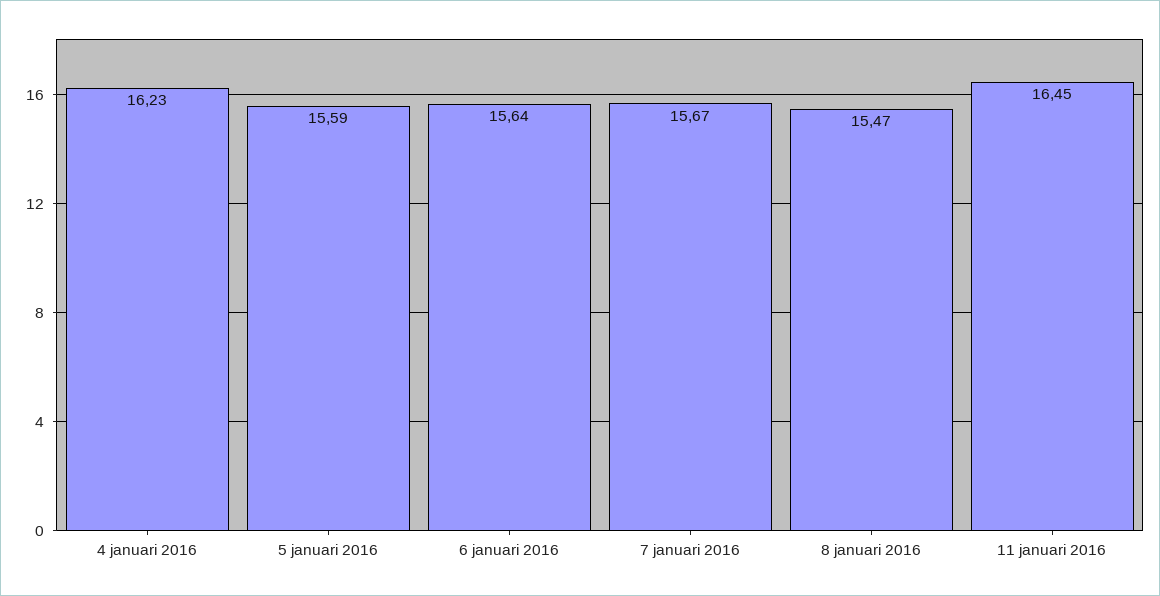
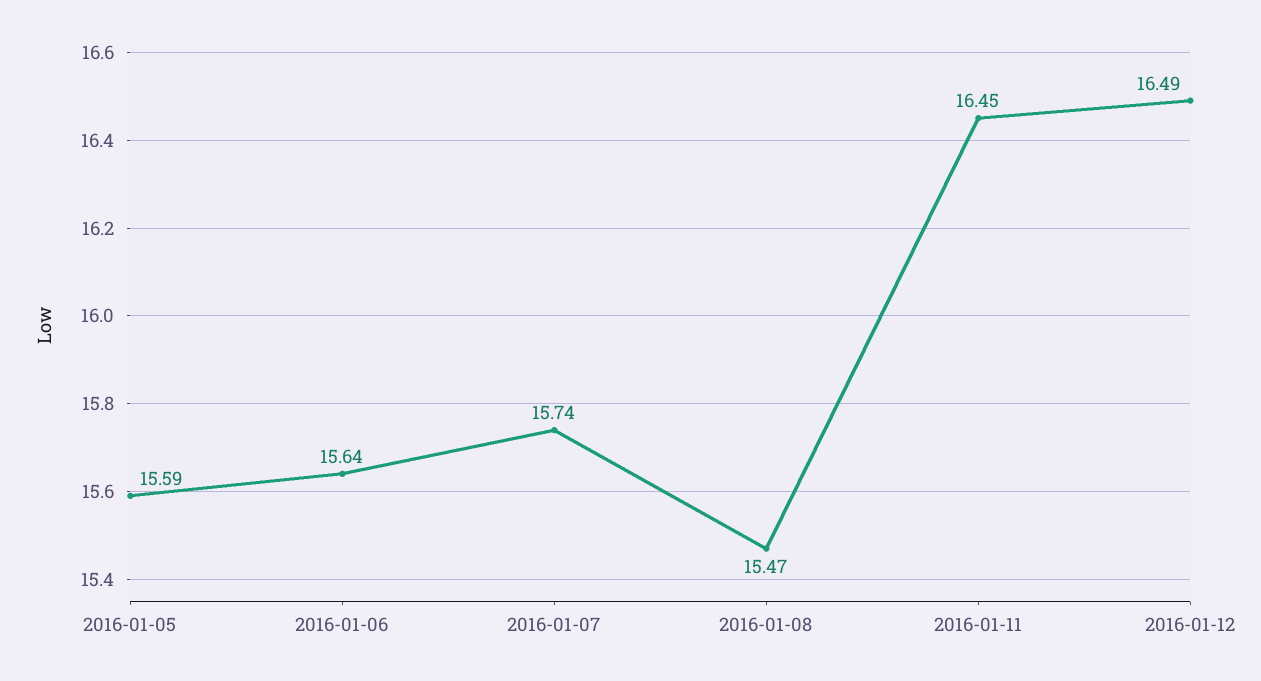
4 januari 2016: 16.23 -> none
7 januari 2016: 15.67 -> 15.74
2016-01-12: none -> 16.49

